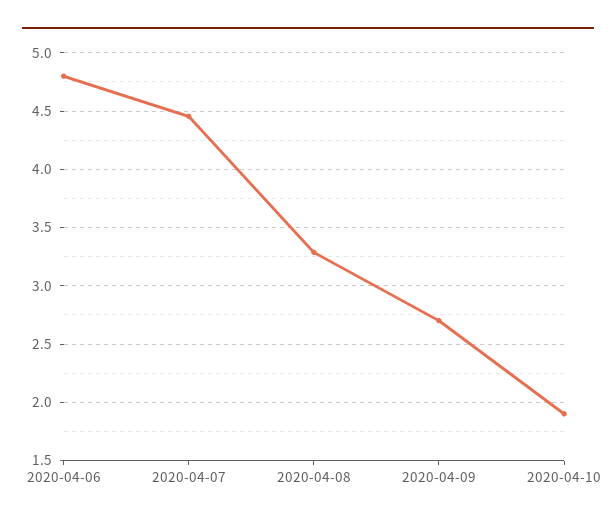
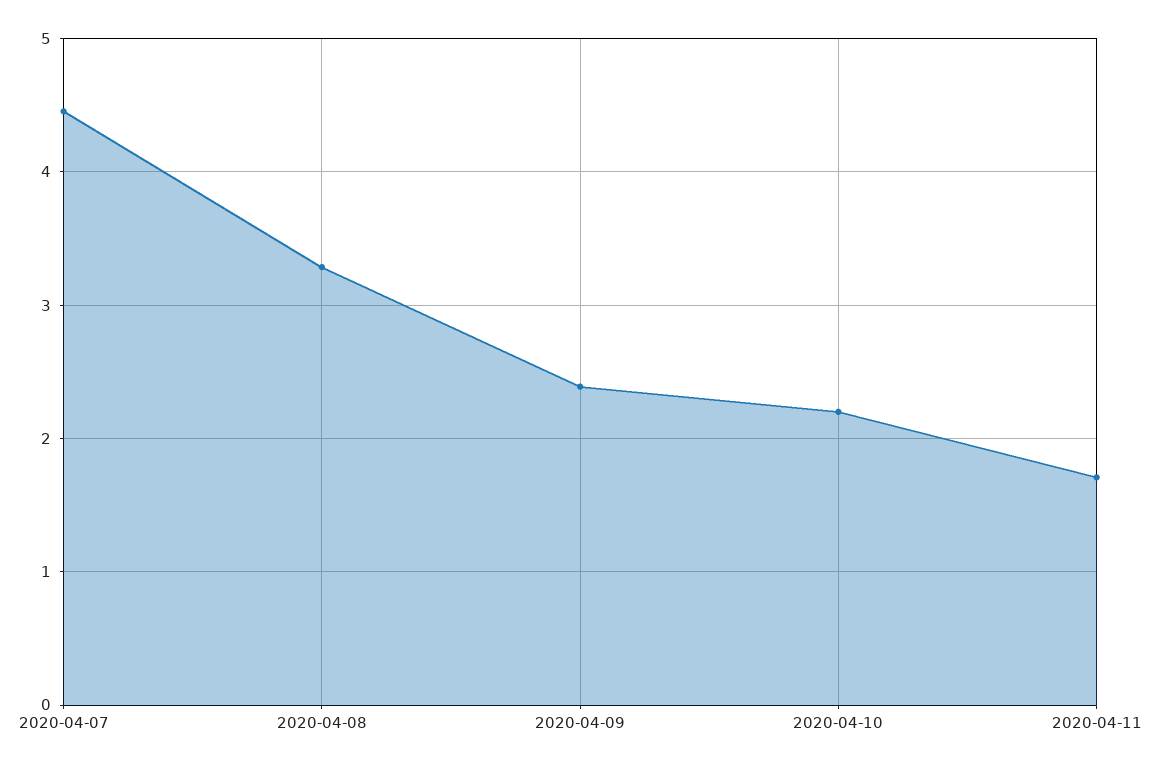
2020-04-06: 4.8 -> none
2020-04-09: 2.7 -> 2.4
2020-04-10: 1.9 -> 2.2
2020-04-11: none -> 1.7

